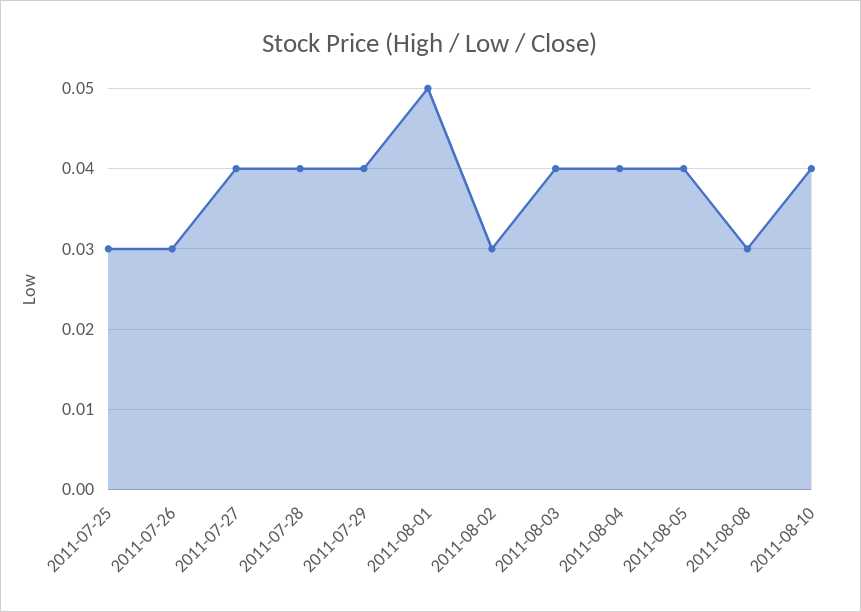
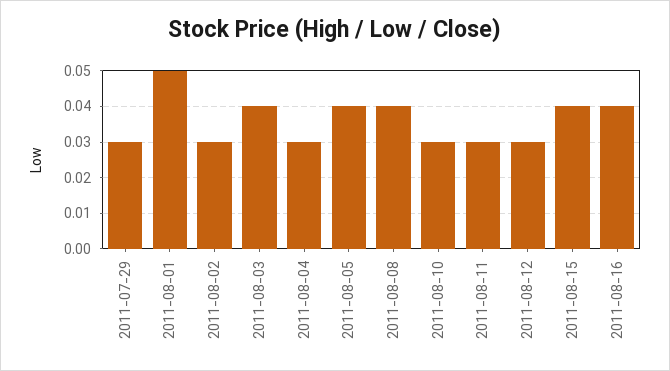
2011-07-25: 0.03 -> none
2011-07-26: 0.03 -> none
2011-07-27: 0.04 -> none
2011-07-28: 0.04 -> none
2011-07-29: 0.04 -> 0.03
2011-08-04: 0.04 -> 0.03
2011-08-08: 0.03 -> 0.04
2011-08-10: 0.04 -> 0.03
2011-08-11: none -> 0.03
2011-08-12: none -> 0.03
2011-08-15: none -> 0.04
2011-08-16: none -> 0.04

